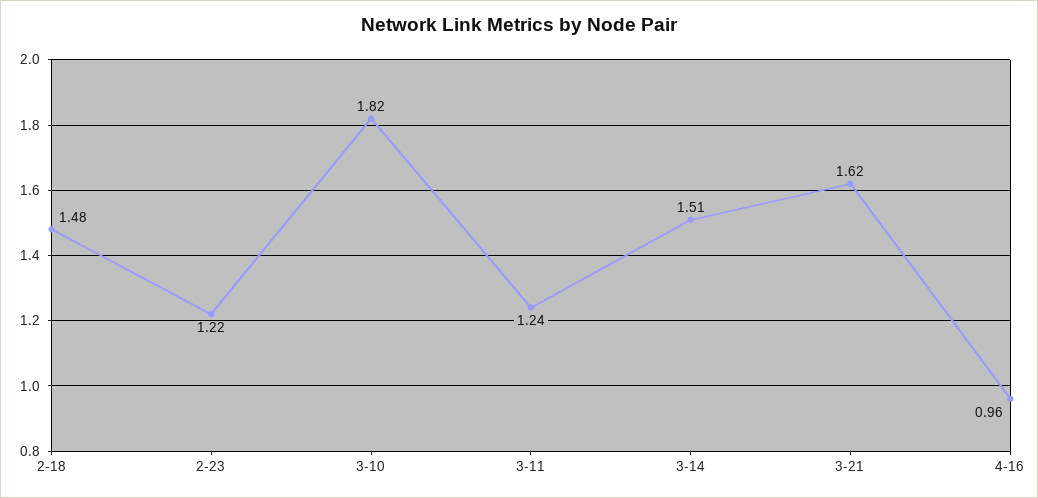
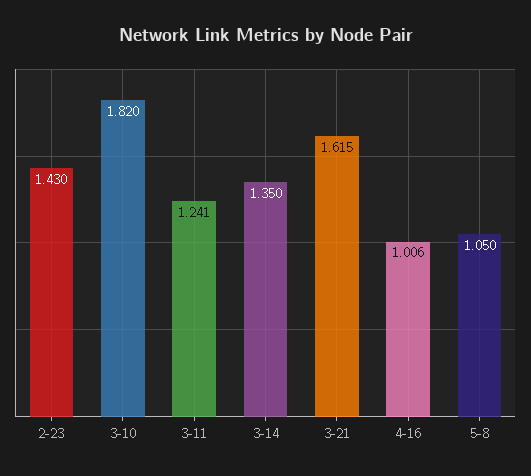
2-18: 1.48 -> none
2-23: 1.22 -> 1.43
3-14: 1.51 -> 1.35
4-16: 0.96 -> 1.006
5-8: none -> 1.05

